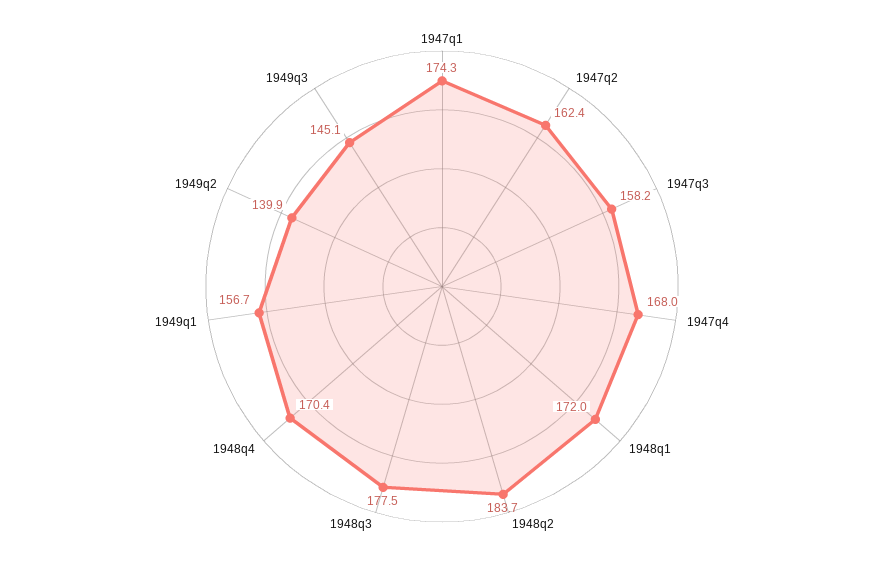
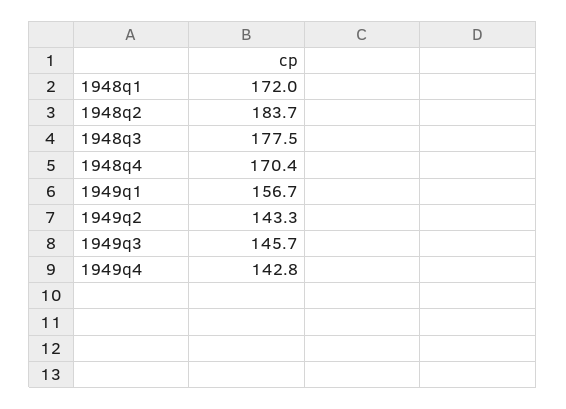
1947q1: 174.3 -> none
1947q2: 162.4 -> none
1947q3: 158.2 -> none
1947q4: 168 -> none
1949q2: 139.9 -> 143.3
1949q3: 145.1 -> 145.7
1949q4: none -> 142.8

